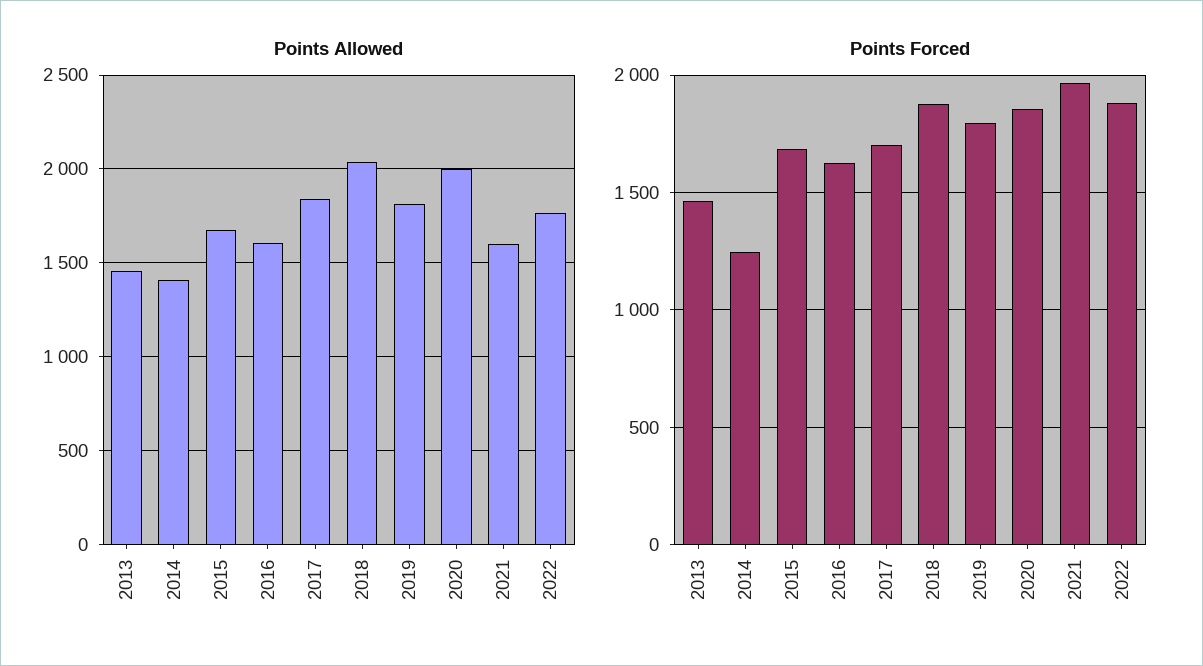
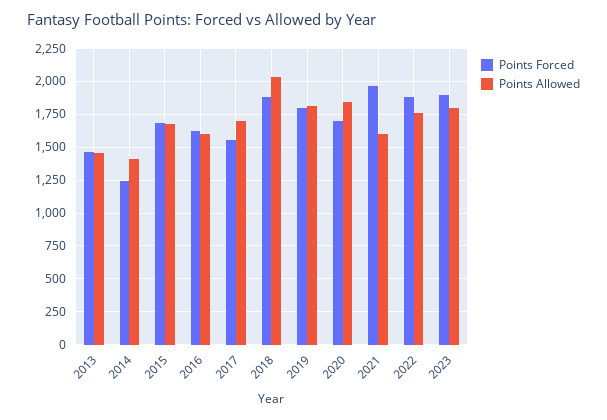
Points Allowed, 2017: 1850 -> 1700
Points Allowed, 2020: 2000 -> 1850
Points Forced, 2017: 1700 -> 1550
Points Forced, 2020: 1850 -> 1700
Points Forced, 2023: none -> 1900
Points Allowed, 2023: none -> 1800

